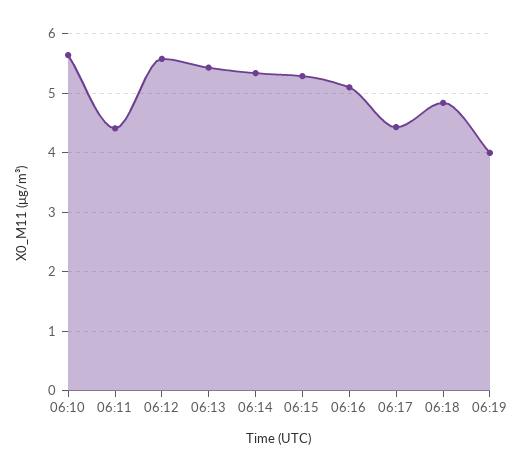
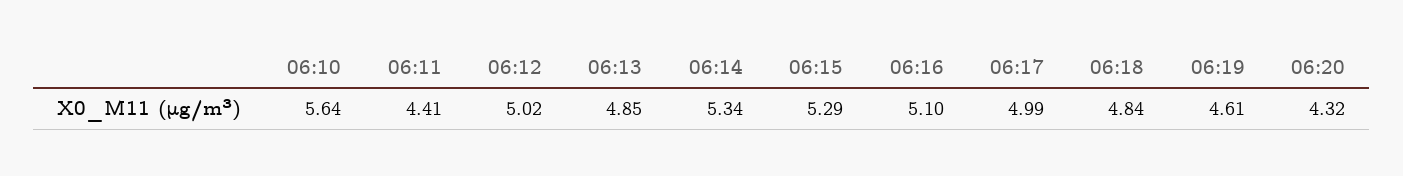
06:12: 5.6 -> 5.02
06:13: 5.4 -> 4.85
06:17: 4.4 -> 4.99
06:19: 4 -> 4.61
06:20: none -> 4.32

